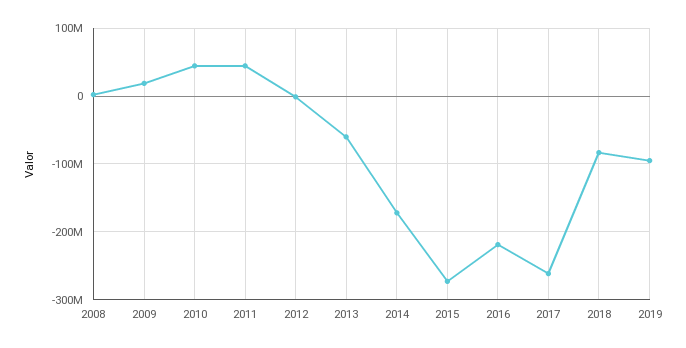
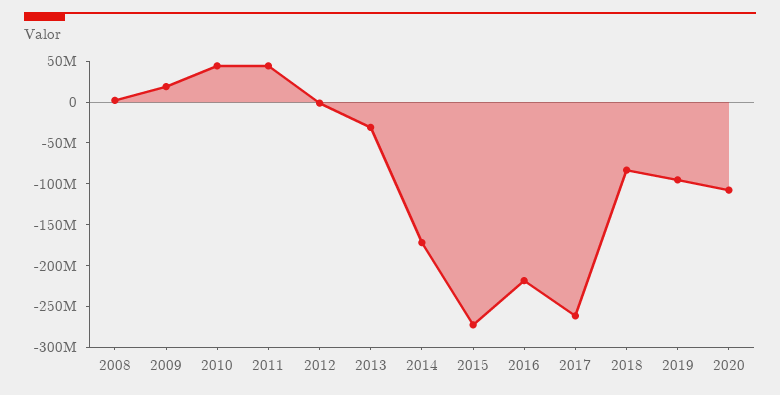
2013: -60000000 -> -30000000
2020: none -> -110000000

